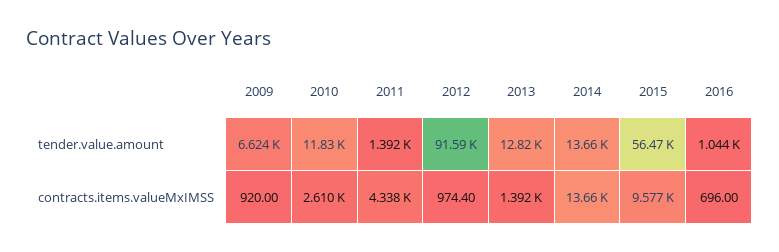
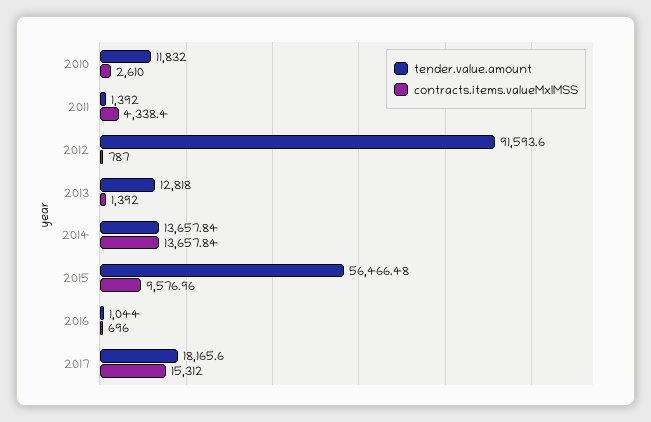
tender.value.amount, 2009: 6624 -> none
contracts.items.valueMxIMSS, 2009: 920 -> none
contracts.items.valueMxIMSS, 2012: 974.4 -> 787
tender.value.amount, 2017: none -> 18165.6
contracts.items.valueMxIMSS, 2017: none -> 15312

